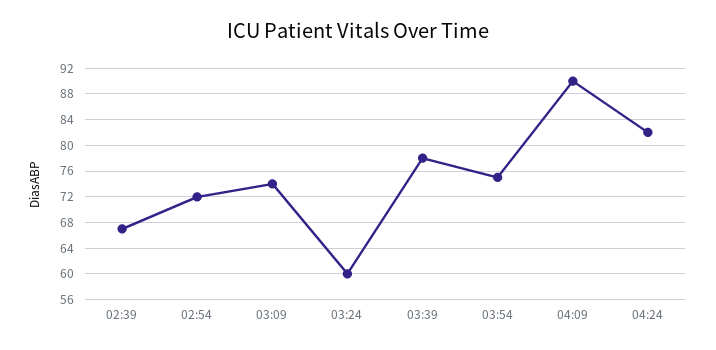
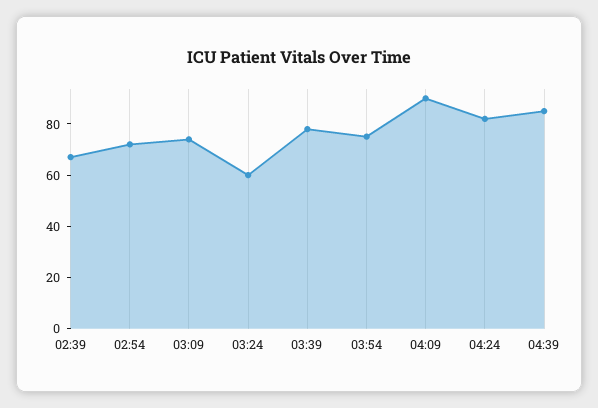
04:39: none -> 85

